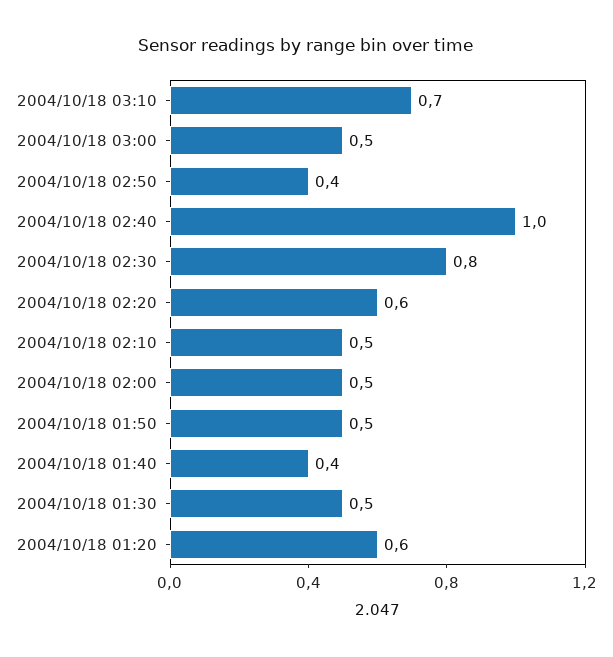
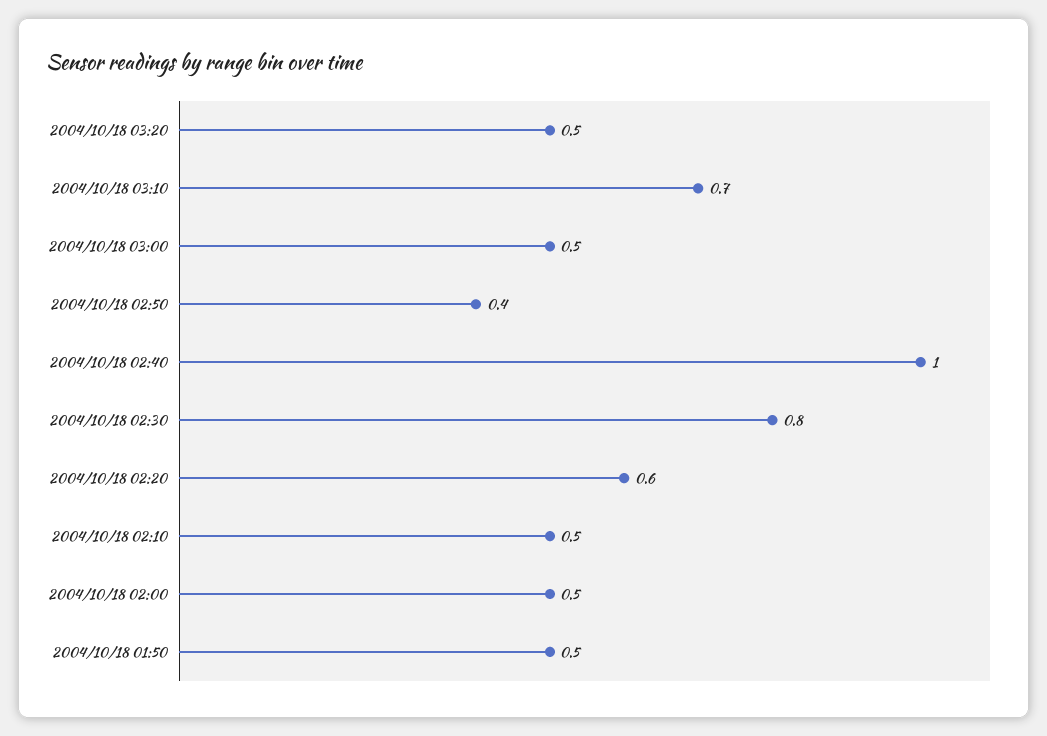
2004/10/18 01:40: 0.4 -> none
2004/10/18 01:30: 0.5 -> none
2004/10/18 01:20: 0.6 -> none
2004/10/18 03:20: none -> 0.5

